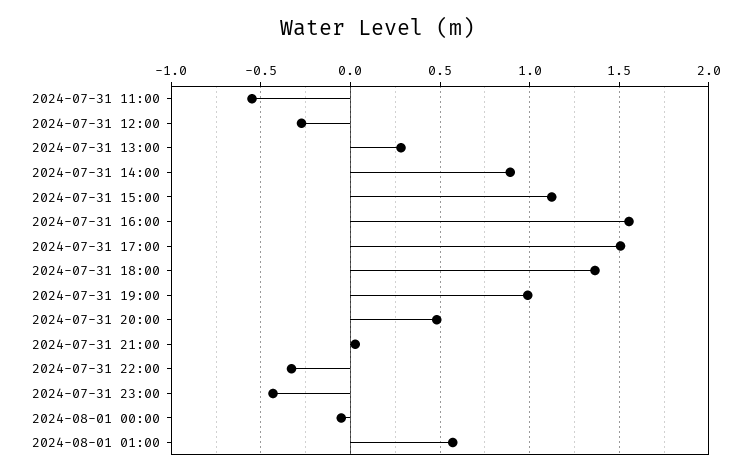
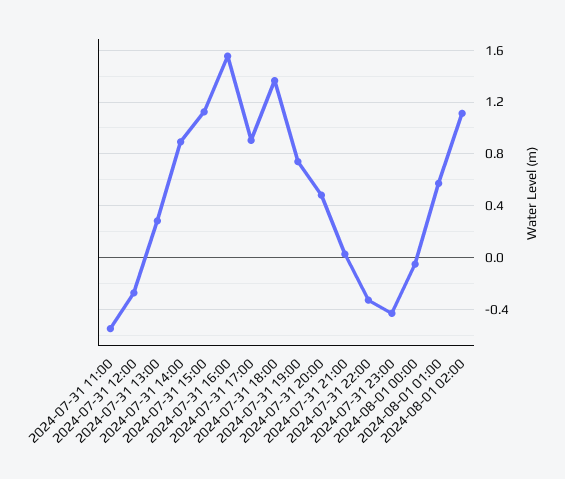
2024-07-31 17:00: 1.5 -> 0.9
2024-07-31 19:00: 1 -> 0.75
2024-08-01 02:00: none -> 1.1

